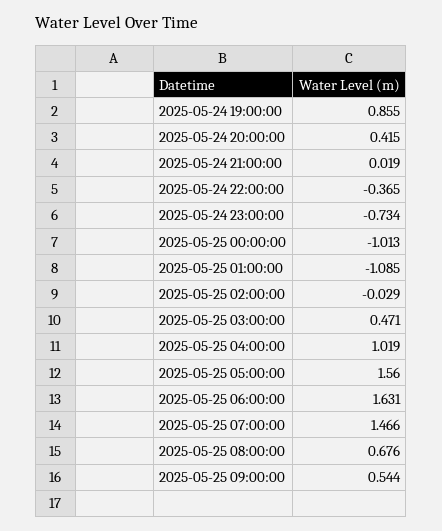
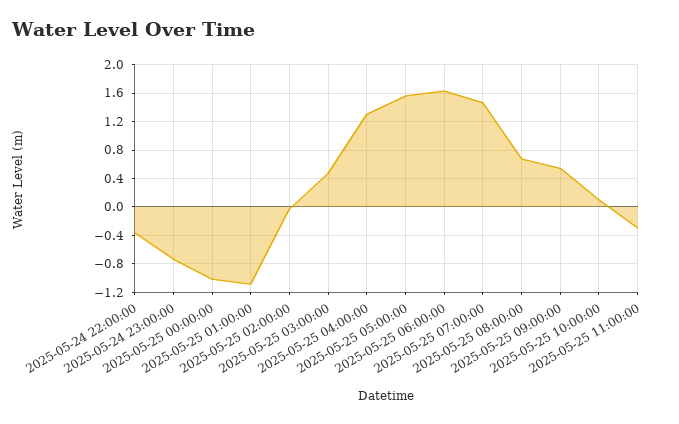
2025-05-24 19:00:00: 0.855 -> none
2025-05-24 20:00:00: 0.415 -> none
2025-05-24 21:00:00: 0.019 -> none
2025-05-25 04:00:00: 1.019 -> 1.3
2025-05-25 10:00:00: none -> 0.1
2025-05-25 11:00:00: none -> -0.3

